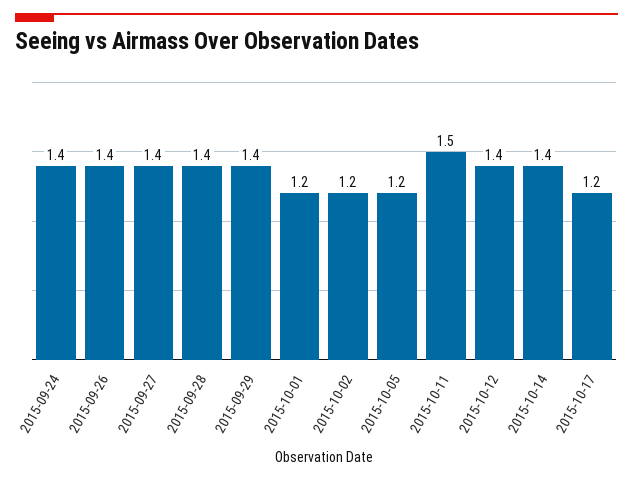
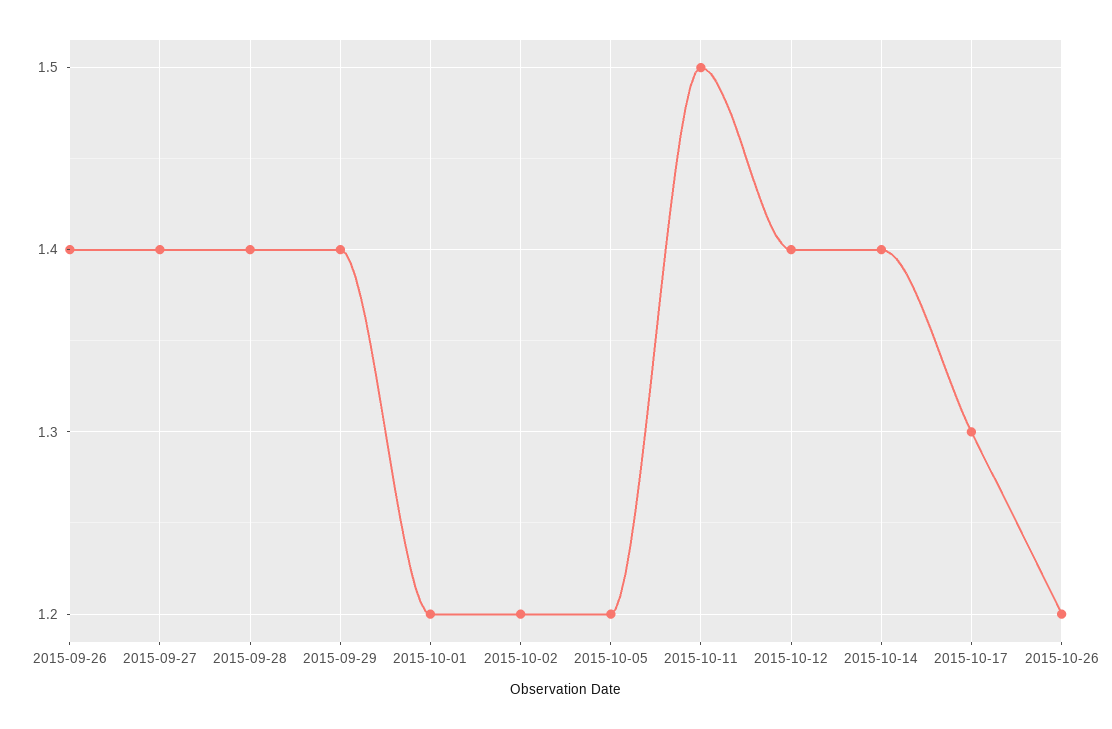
2015-09-24: 1.4 -> none
2015-10-17: 1.2 -> 1.3
2015-10-26: none -> 1.2

